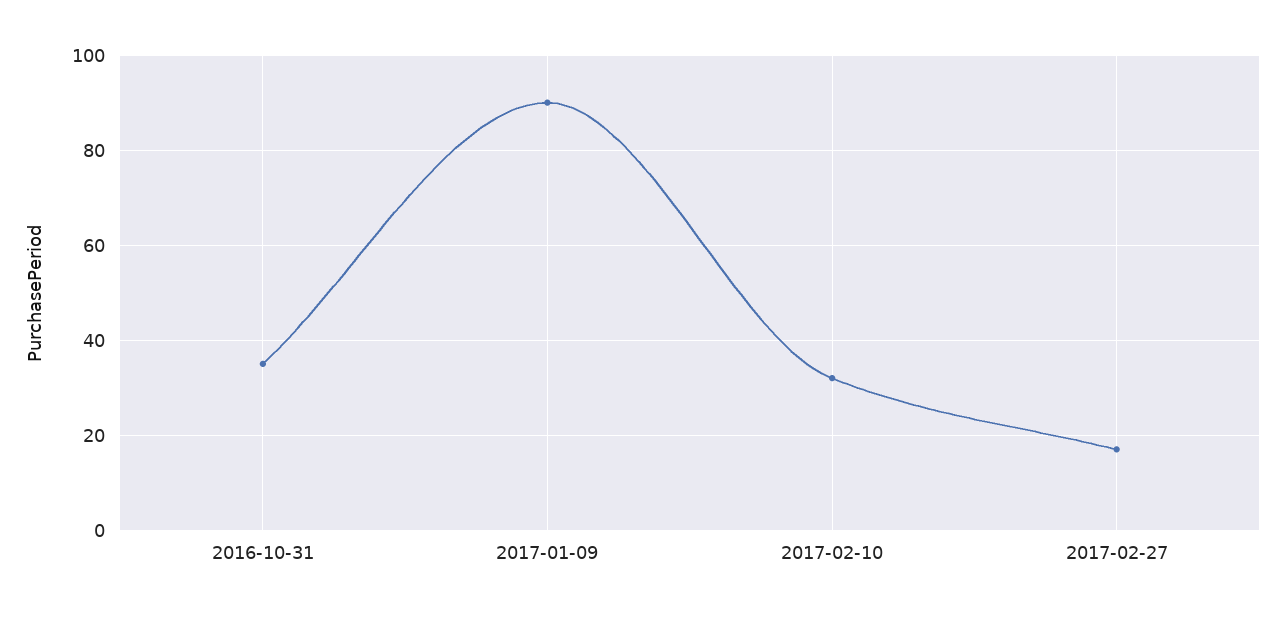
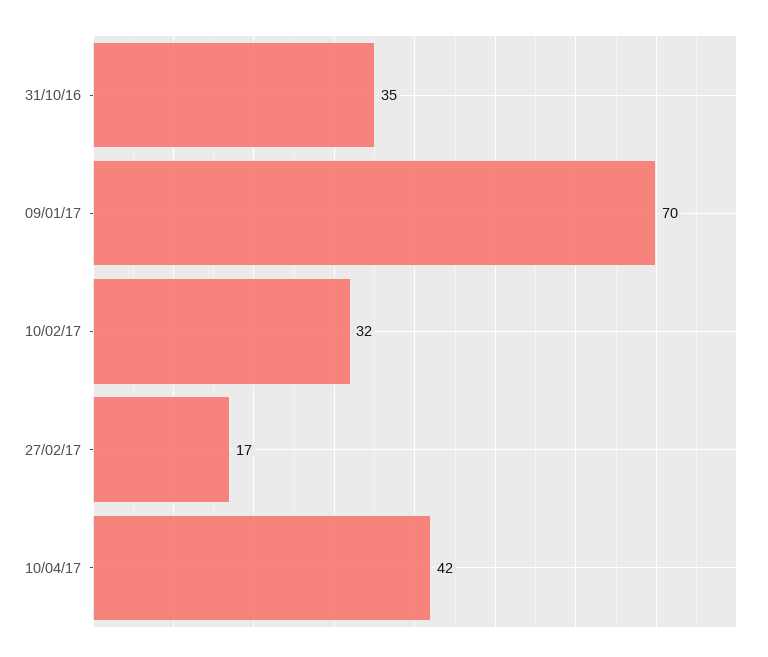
2017-01-09: 90 -> 70
10/04/17: none -> 42

